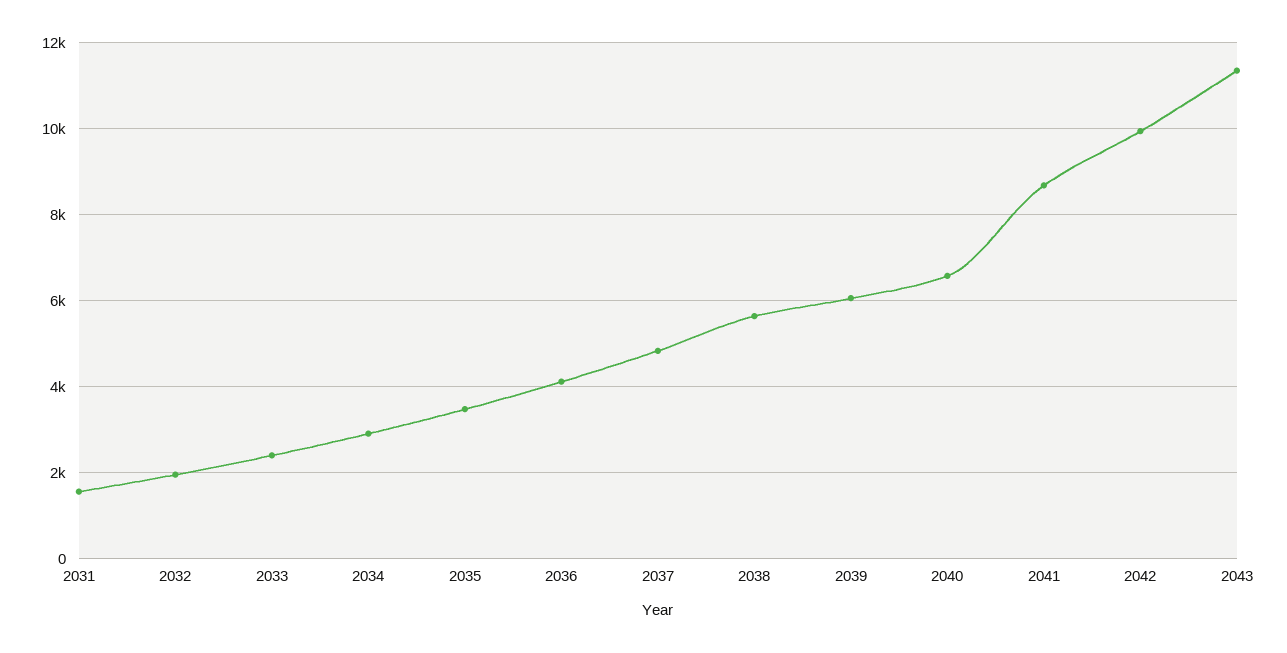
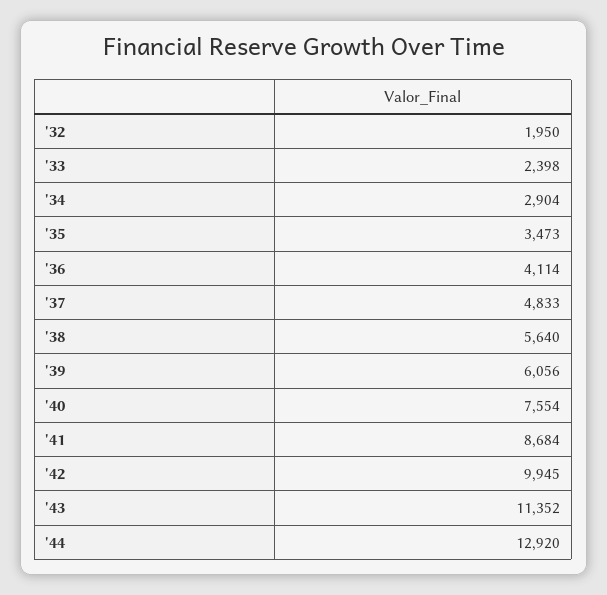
2031: 1600 -> none
2040: 6600 -> 7554
'44: none -> 12920

